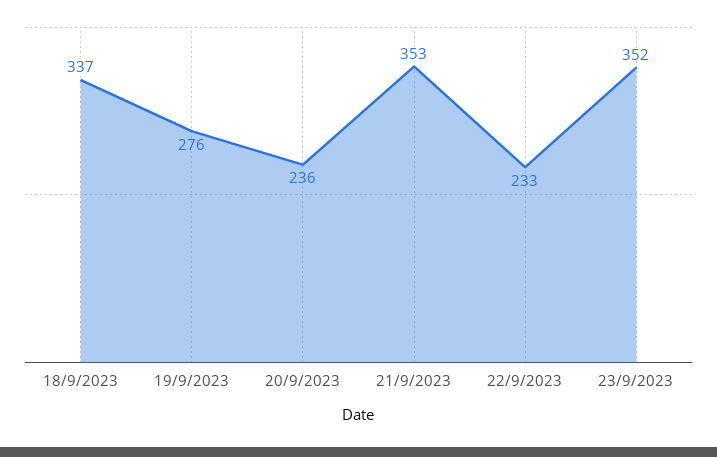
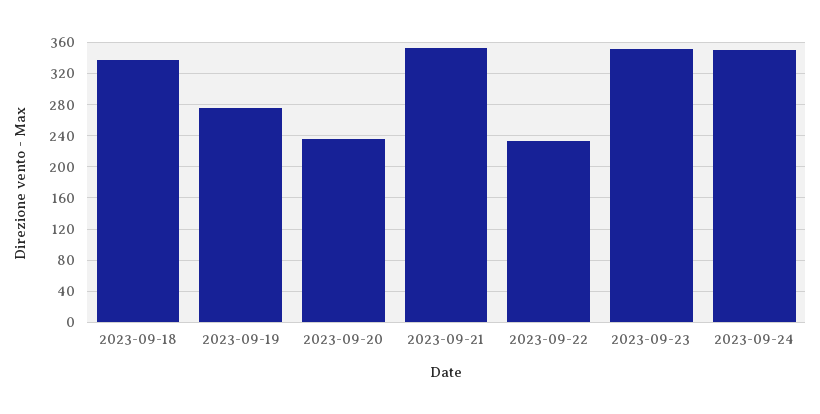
2023-09-24: none -> 350

